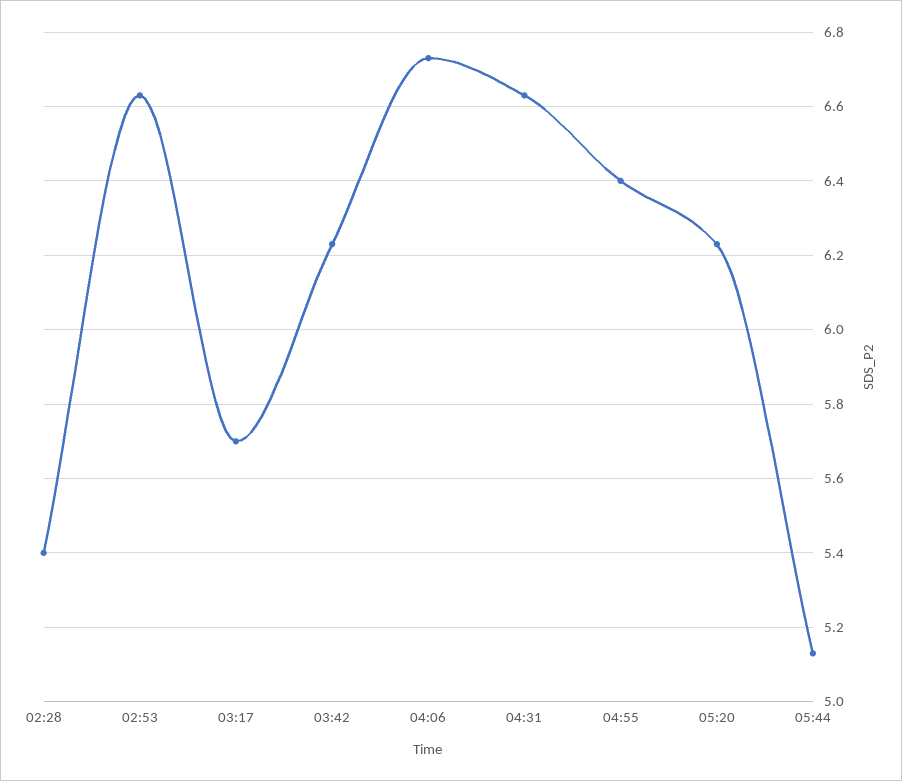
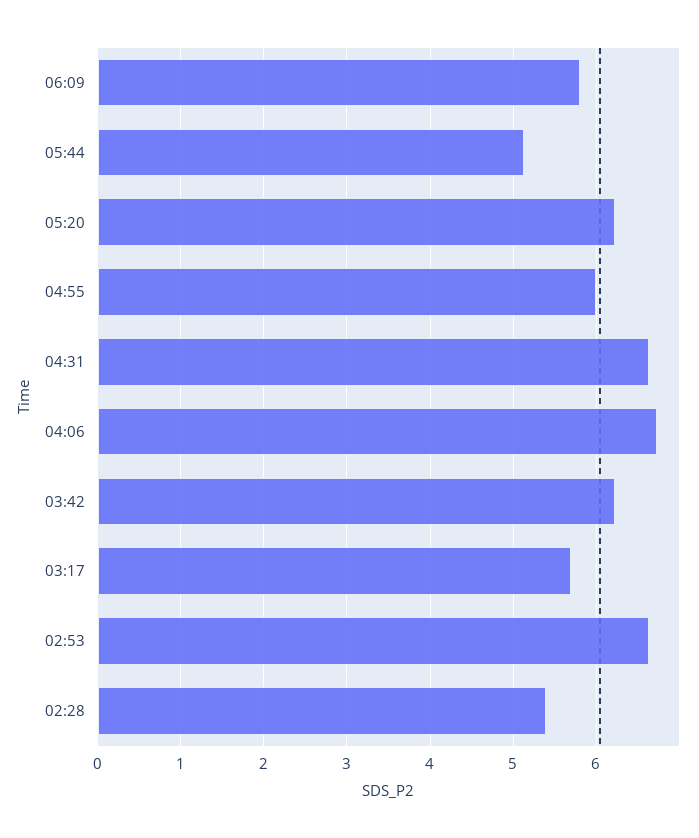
04:55: 6.4 -> 6
06:09: none -> 5.8

